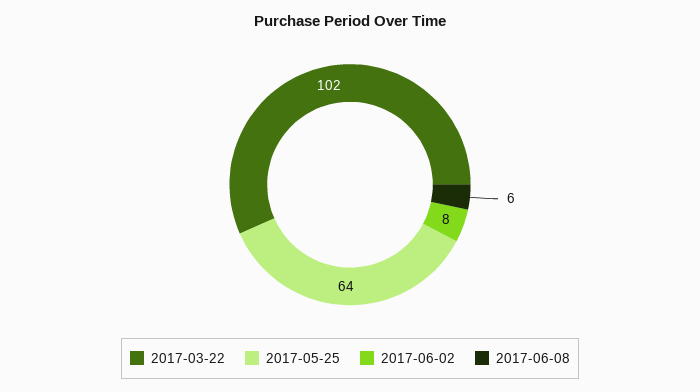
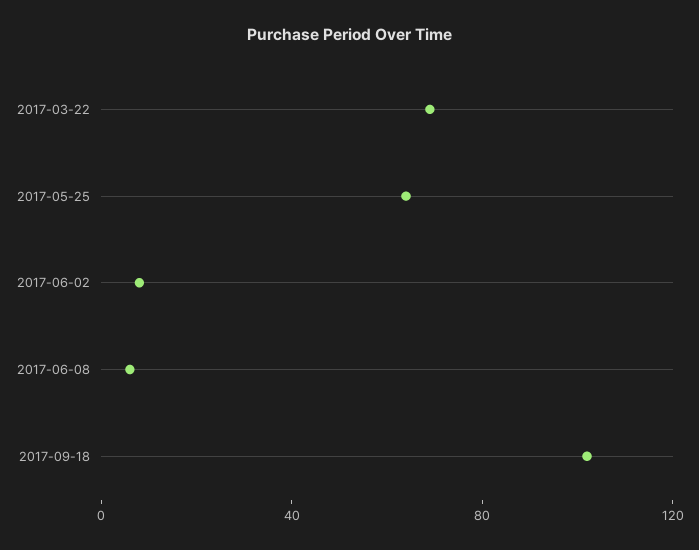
2017-03-22: 102 -> 70
2017-09-18: none -> 100

